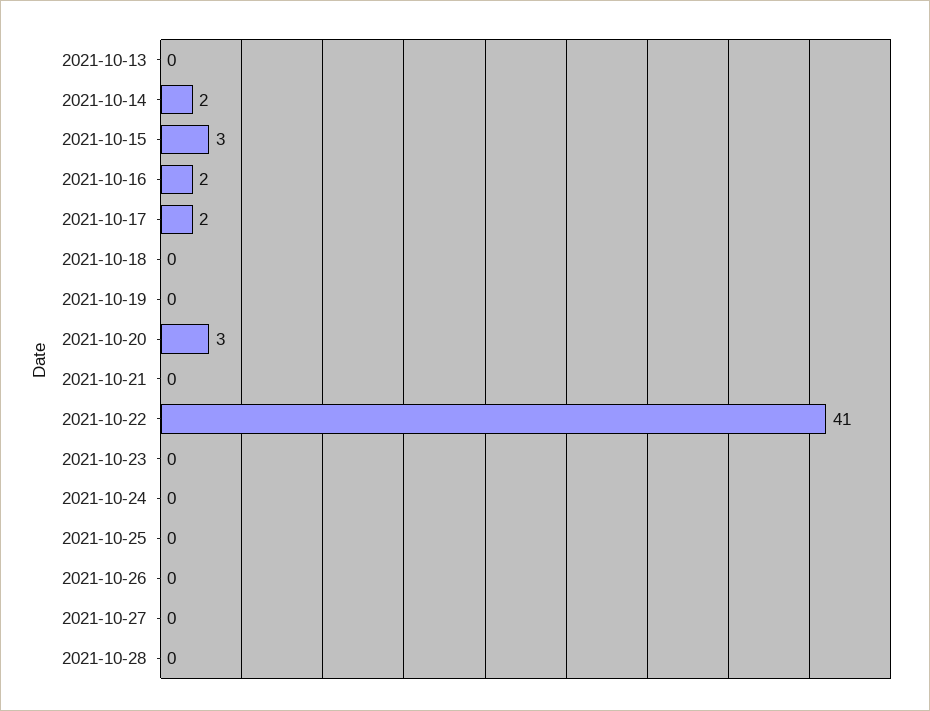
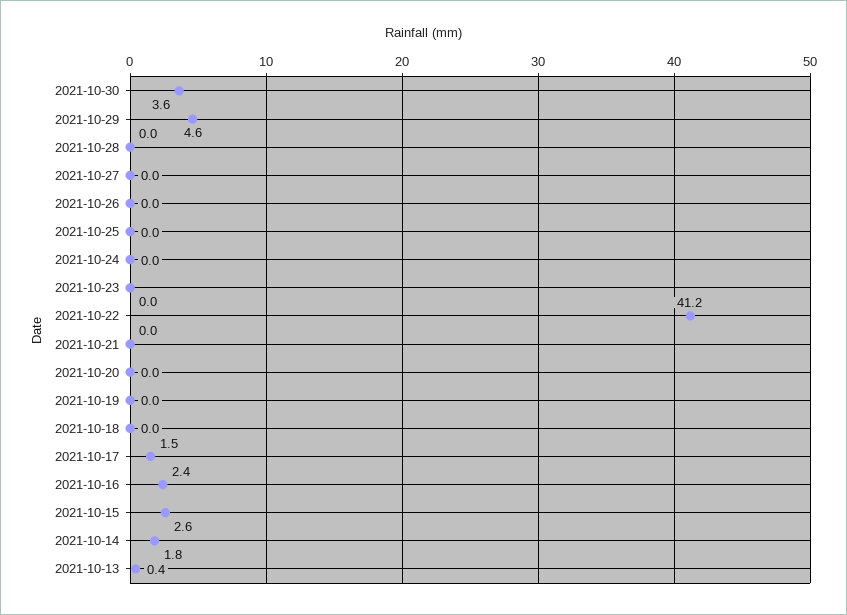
2021-10-20: 3 -> 0
2021-10-30: none -> 3.6
2021-10-29: none -> 4.6

